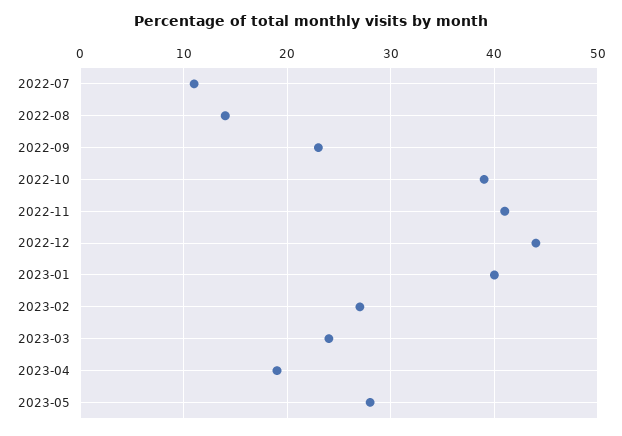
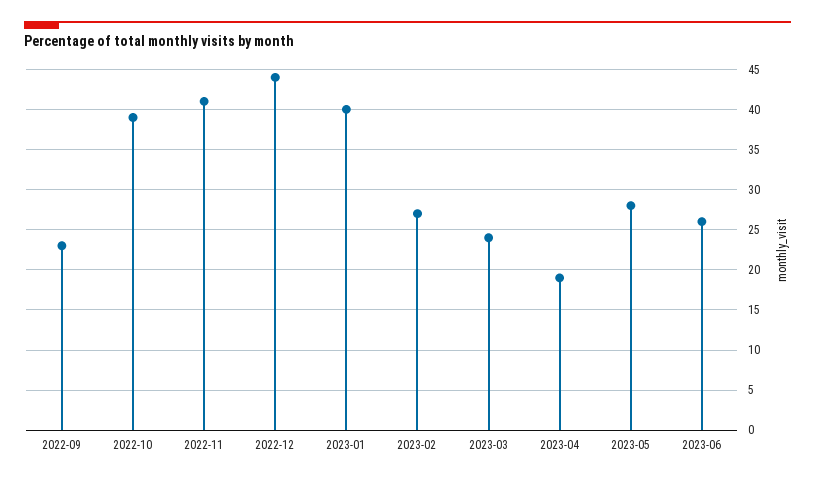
2022-07: 11 -> none
2022-08: 14 -> none
2023-06: none -> 26

